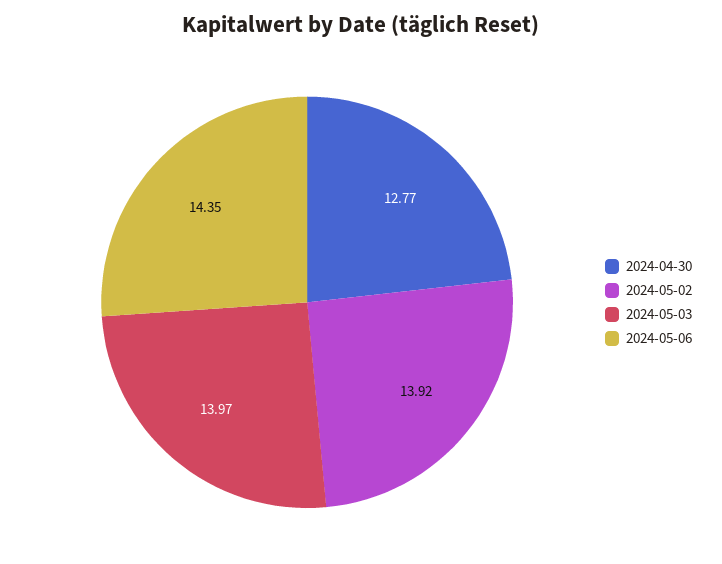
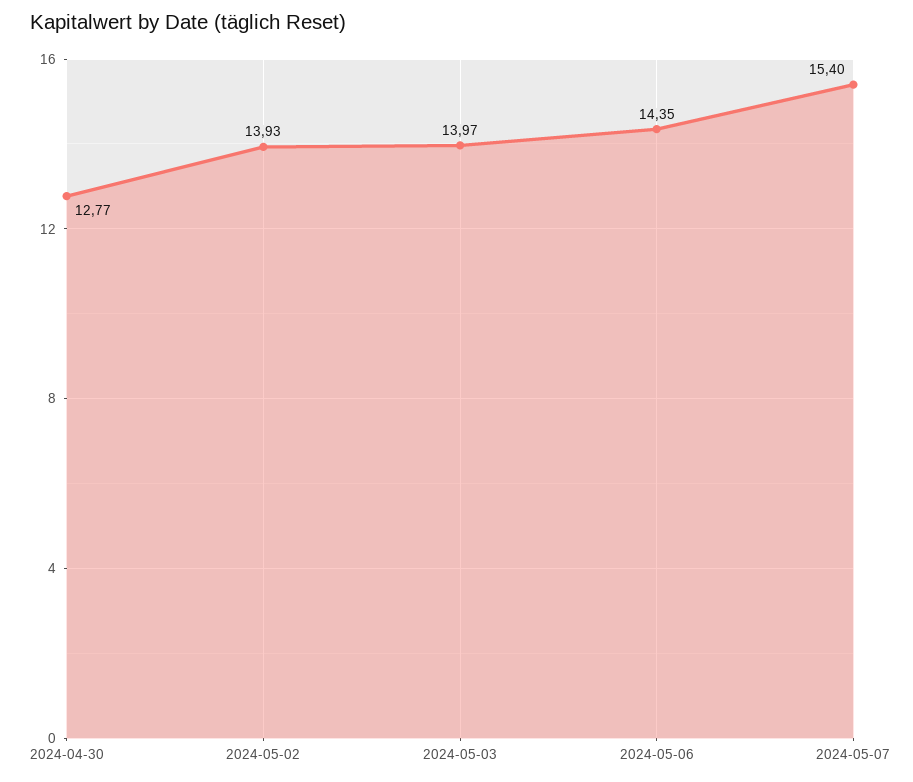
2024-05-02: 13.92 -> 13.93
2024-05-07: none -> 15.4

